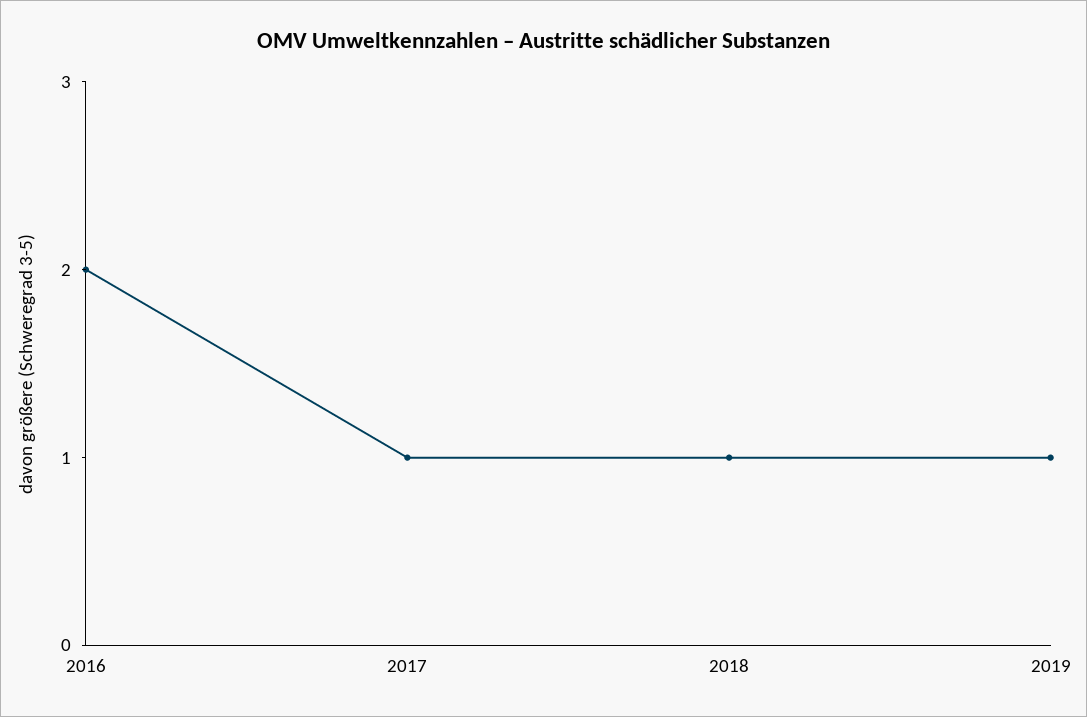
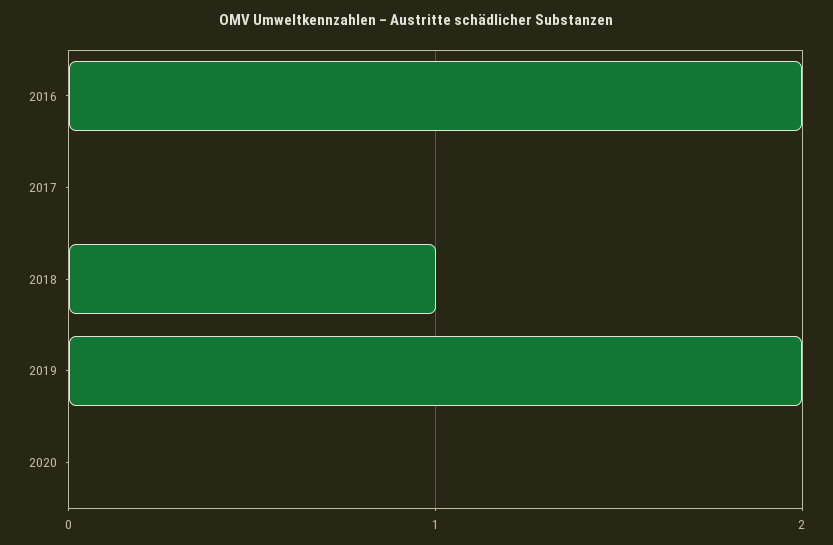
2017: 1 -> 0
2019: 1 -> 2
2020: none -> 0

